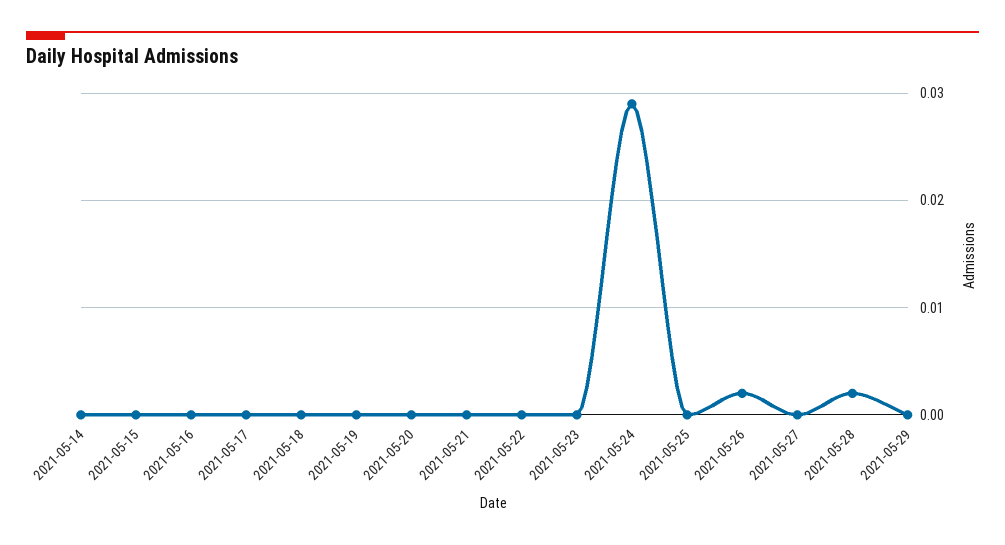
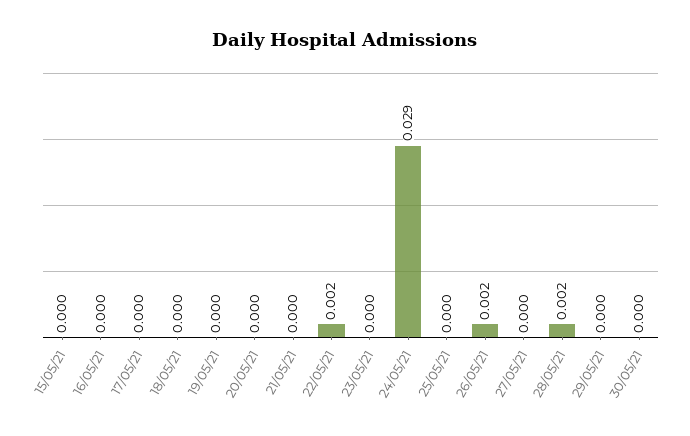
2021-05-14: 0 -> none
2021-05-22: 0 -> 0.002
30/05/21: none -> 0

